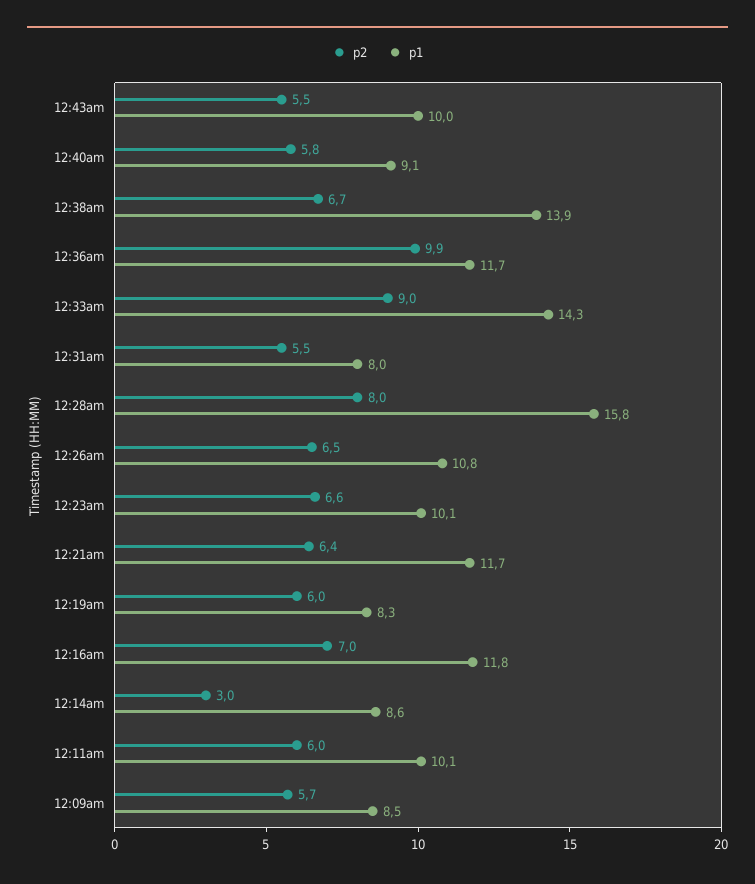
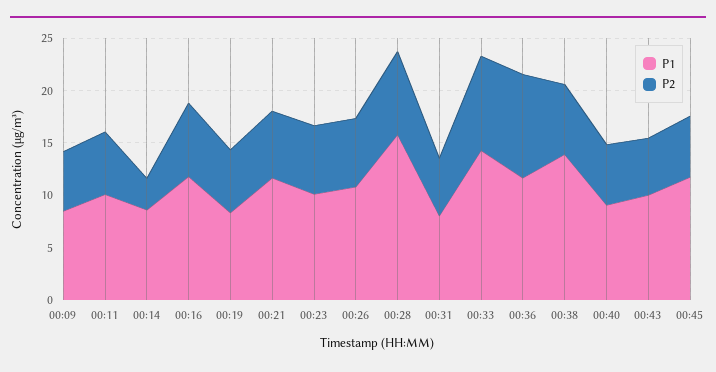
p1, 00:45: none -> 12
p2, 00:45: none -> 6

